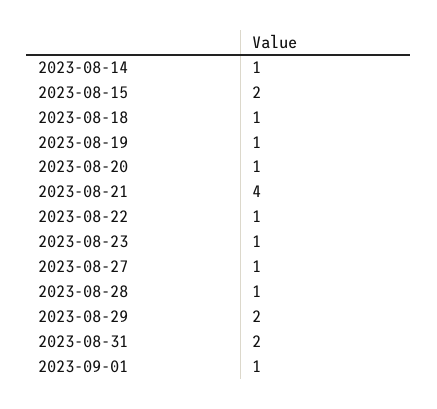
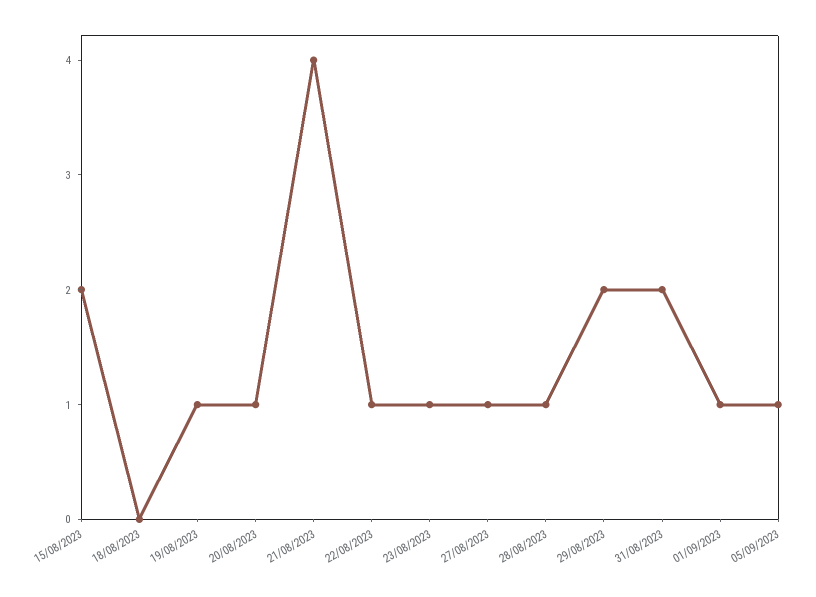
2023-08-14: 1 -> none
2023-08-18: 1 -> 0
05/09/2023: none -> 1

